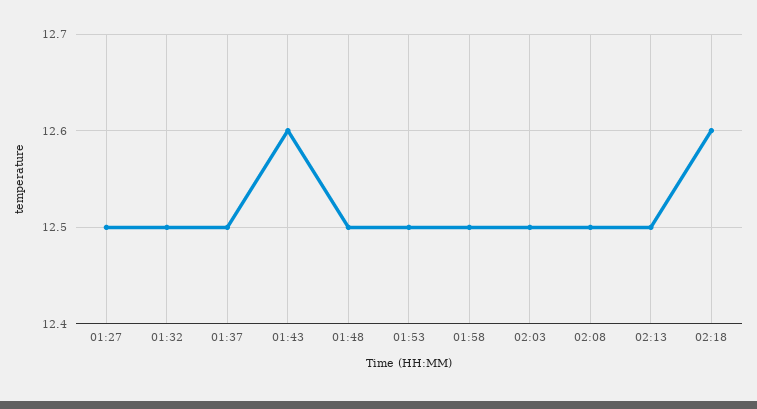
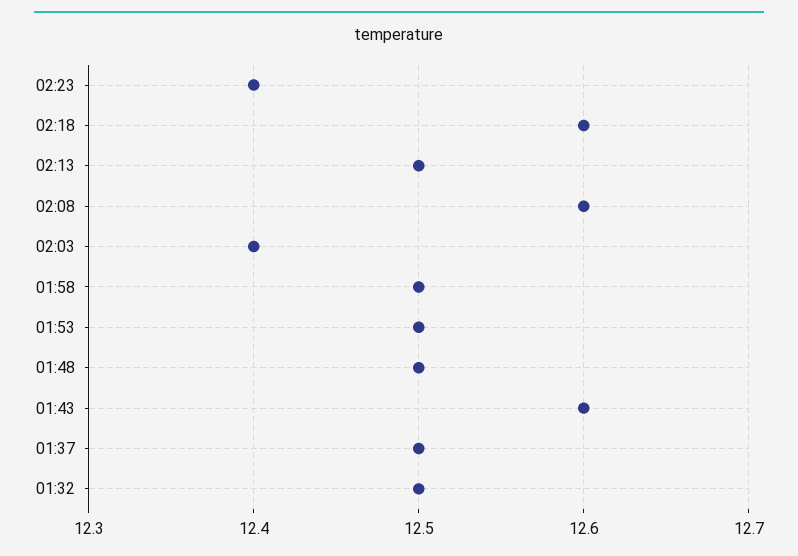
01:27: 12.5 -> none
02:03: 12.5 -> 12.4
02:08: 12.5 -> 12.6
02:23: none -> 12.4

